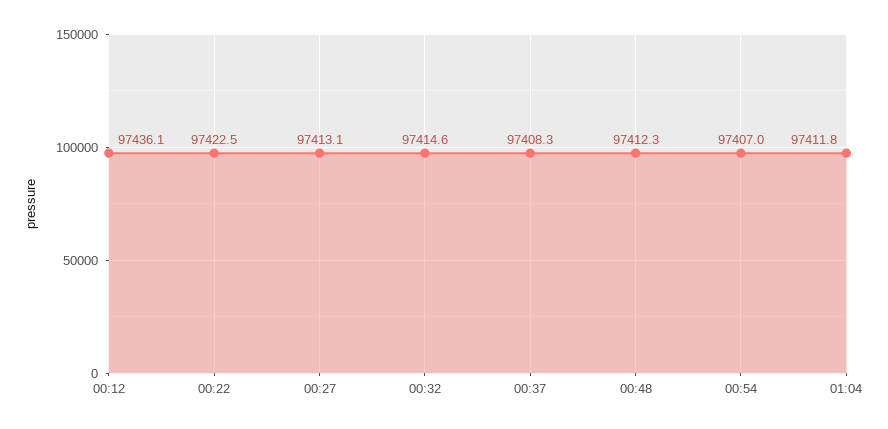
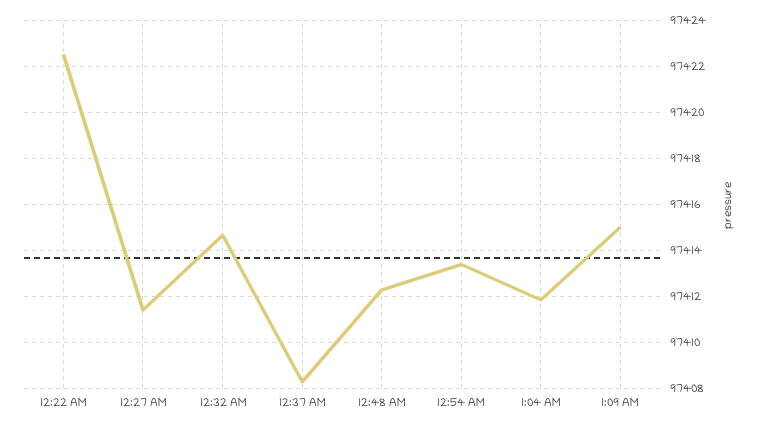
00:12: 97436.1 -> none
00:27: 97413.1 -> 97411.5
00:54: 97407 -> 97413.5
1:09 AM: none -> 97415

